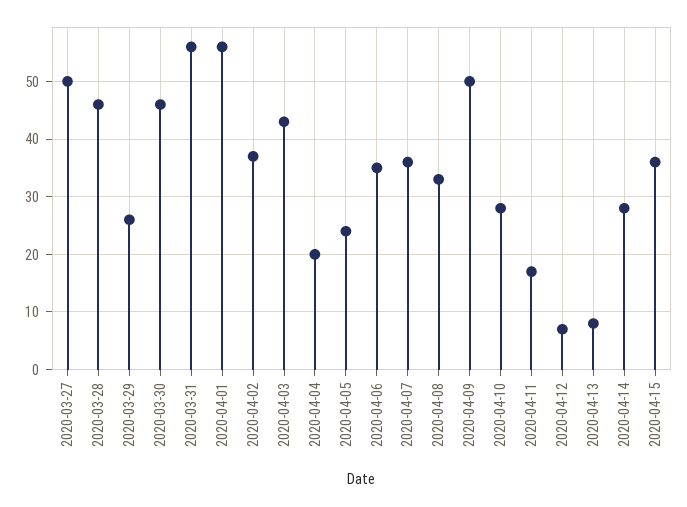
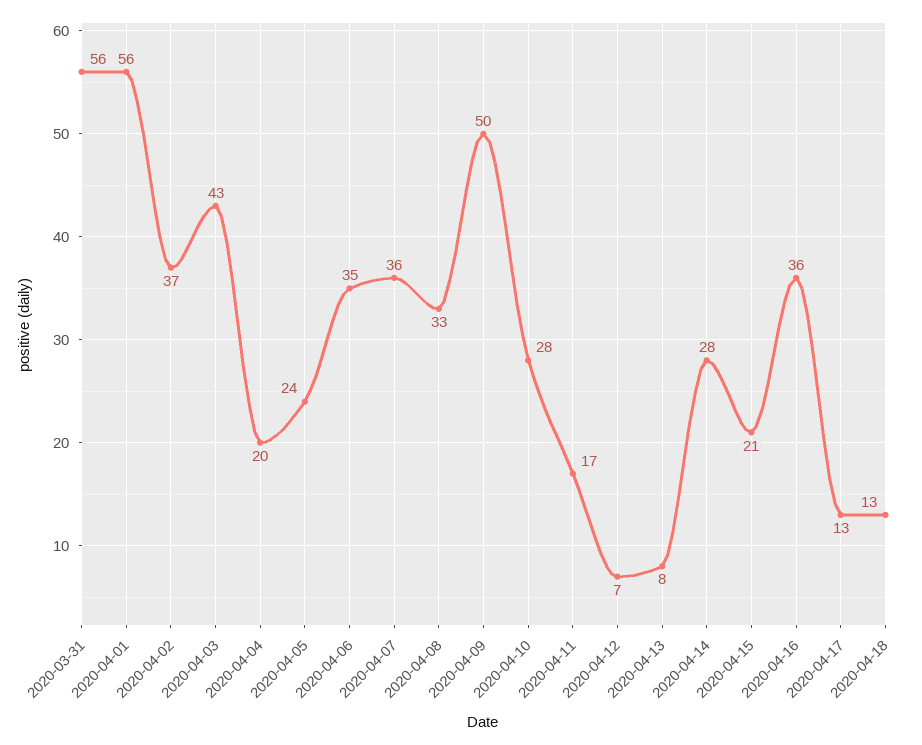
2020-03-27: 50 -> none
2020-03-28: 45 -> none
2020-03-29: 25 -> none
2020-03-30: 45 -> none
2020-04-15: 35 -> 21
2020-04-16: none -> 36
2020-04-17: none -> 13
2020-04-18: none -> 13

